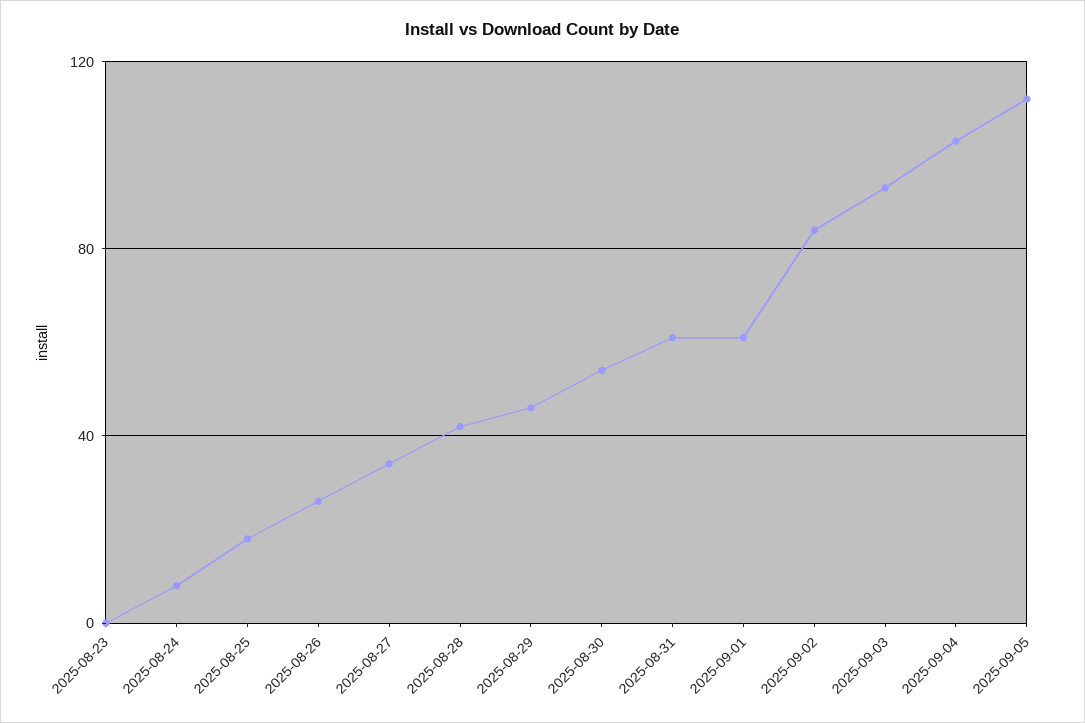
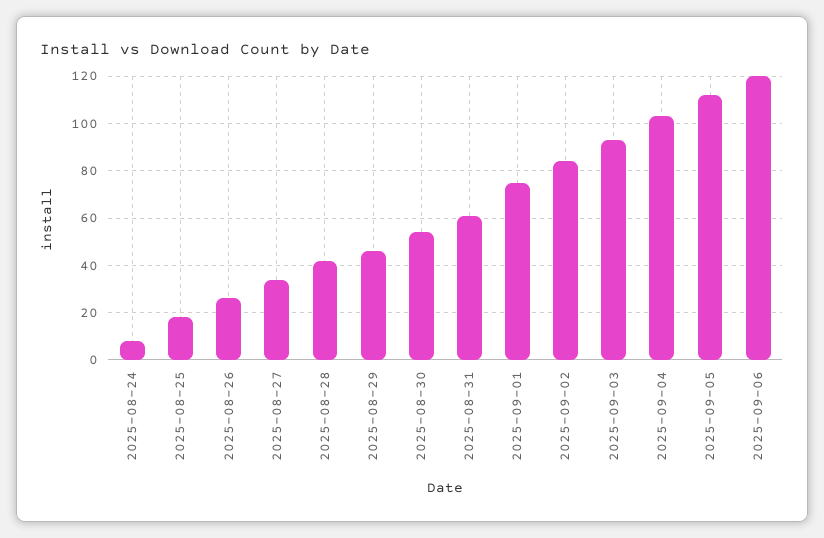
2025-08-23: 0 -> none
2025-09-01: 60 -> 75
2025-09-06: none -> 120

